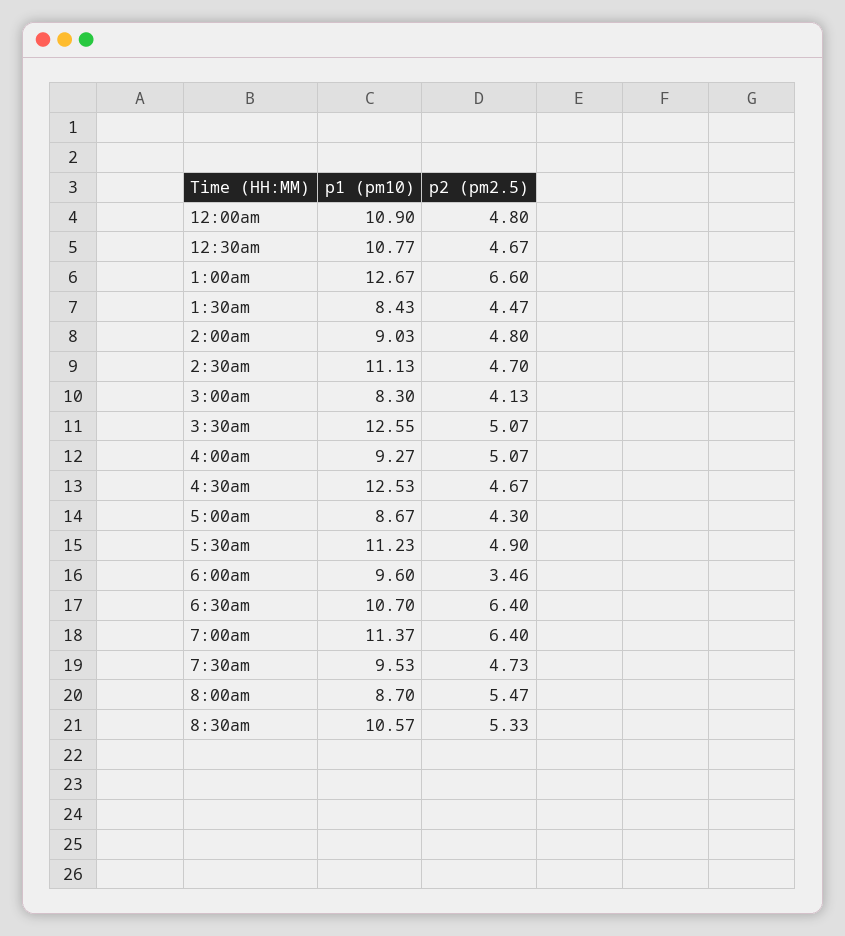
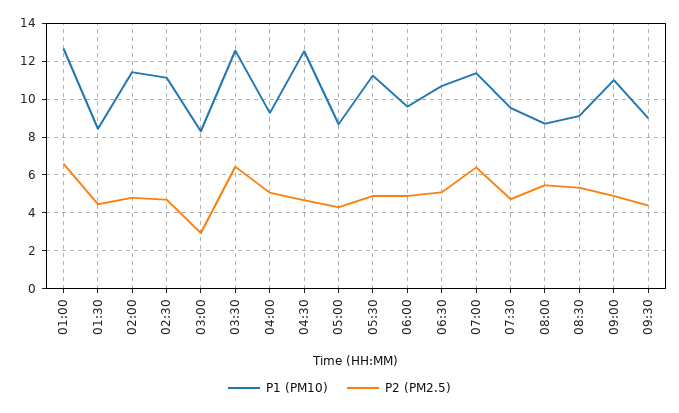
p1 (pm10), 12:00am: 10.9 -> none
p2 (pm2.5), 12:00am: 4.8 -> none
p1 (pm10), 12:30am: 10.77 -> none
p2 (pm2.5), 12:30am: 4.67 -> none
p1 (pm10), 2:00am: 9.03 -> 11.5
p2 (pm2.5), 3:00am: 4.13 -> 3
p2 (pm2.5), 3:30am: 5.07 -> 6.5
p2 (pm2.5), 6:00am: 3.46 -> 5
p2 (pm2.5), 6:30am: 6.4 -> 5
p1 (pm10), 8:30am: 10.57 -> 9
p1 (pm10), 09:00: none -> 11
p2 (pm2.5), 09:00: none -> 5
p1 (pm10), 09:30: none -> 9
p2 (pm2.5), 09:30: none -> 4.5

